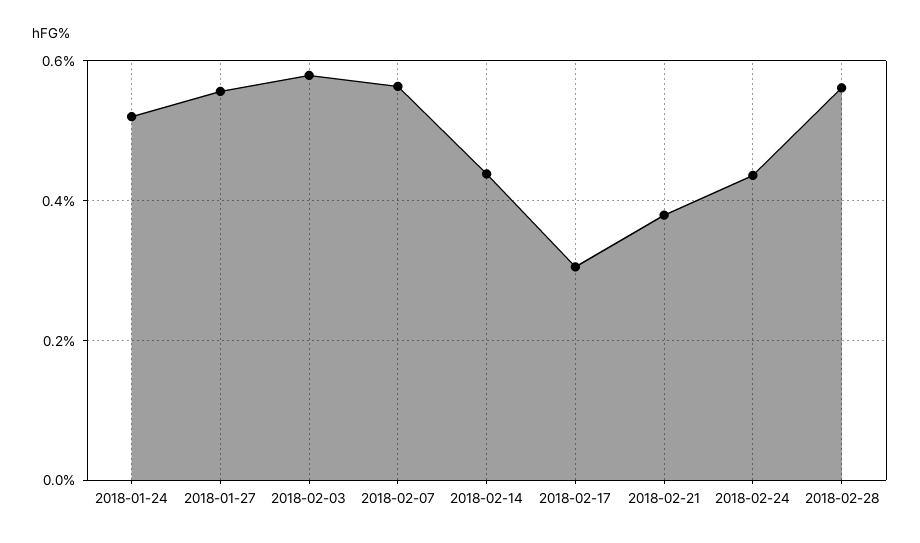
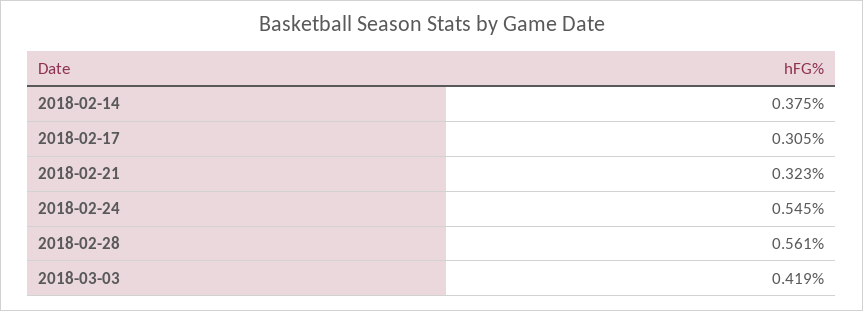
2018-01-24: 0.52 -> none
2018-01-27: 0.56 -> none
2018-02-03: 0.58 -> none
2018-02-07: 0.56 -> none
2018-02-14: 0.44 -> 0.375
2018-02-21: 0.38 -> 0.323
2018-02-24: 0.44 -> 0.545
2018-03-03: none -> 0.419

